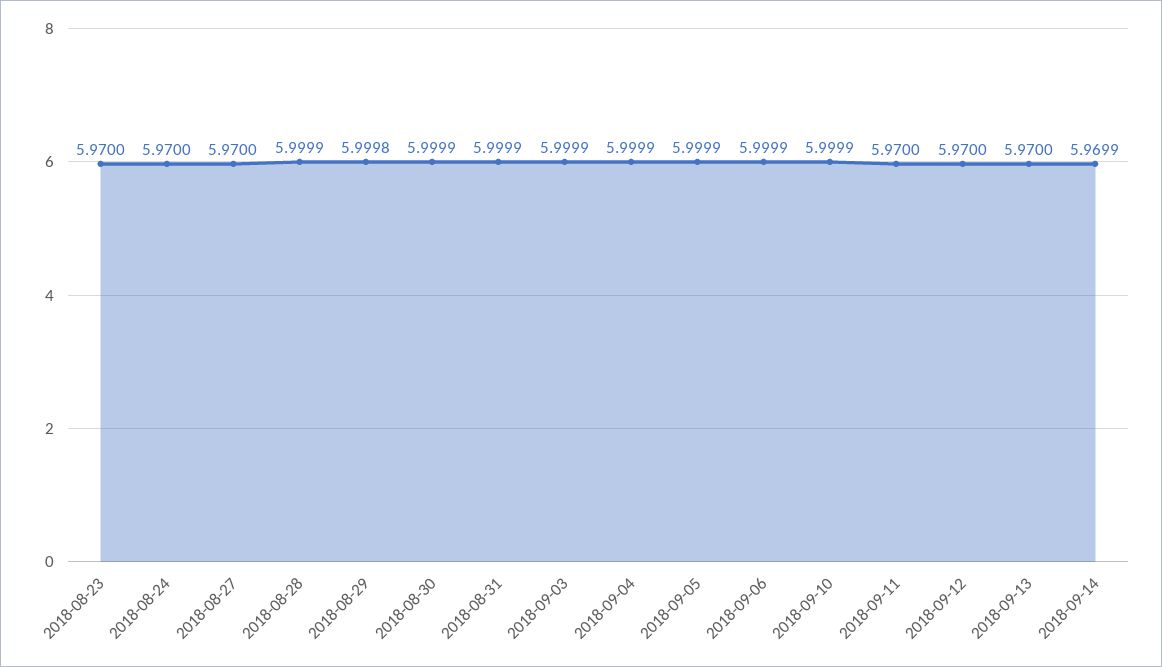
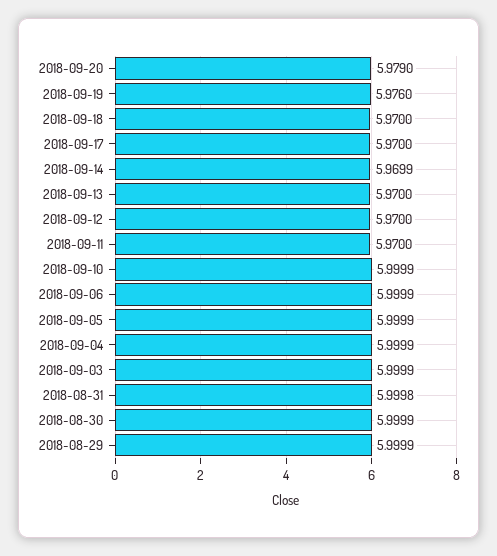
2018-08-23: 5.97 -> none
2018-08-24: 5.97 -> none
2018-08-27: 5.97 -> none
2018-08-28: 5.9999 -> none
2018-08-29: 5.9998 -> 5.9999
2018-08-31: 5.9999 -> 5.9998
2018-09-20: none -> 5.979
2018-09-19: none -> 5.976
2018-09-18: none -> 5.97
2018-09-17: none -> 5.97

